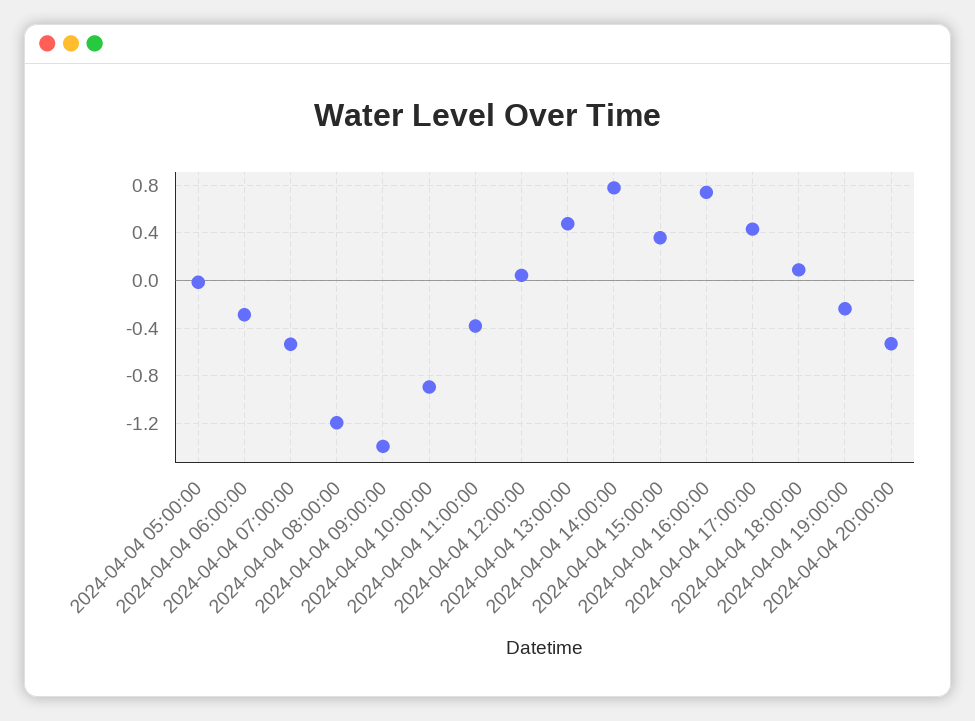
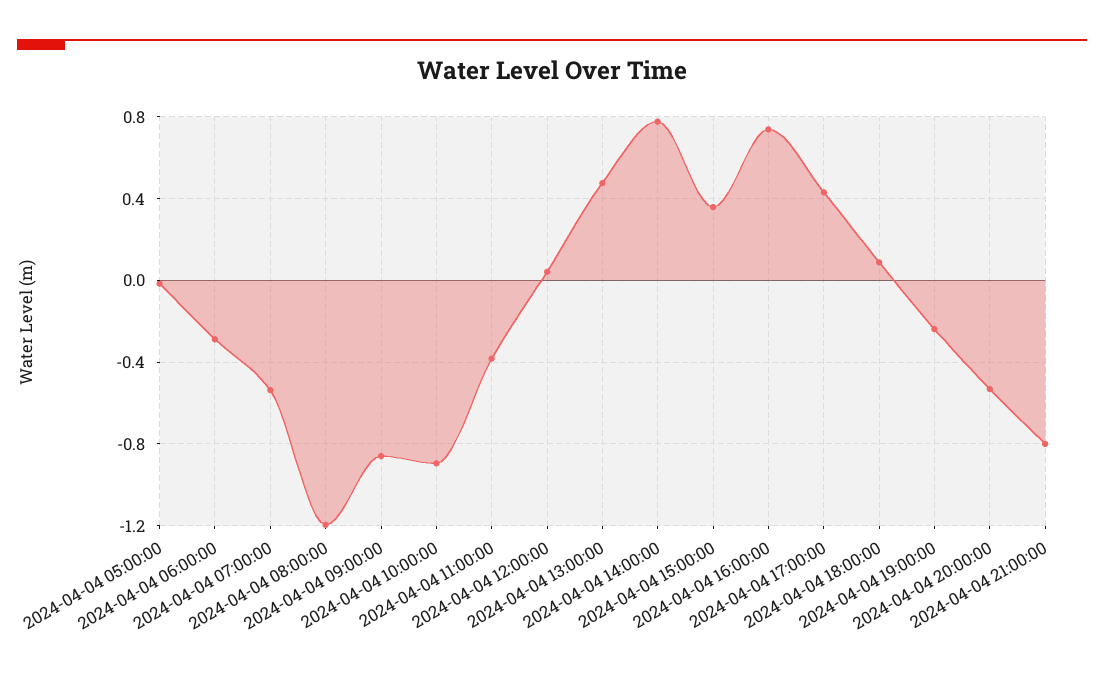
2024-04-04 09:00:00: -1.4 -> -0.85
2024-04-04 21:00:00: none -> -0.8

